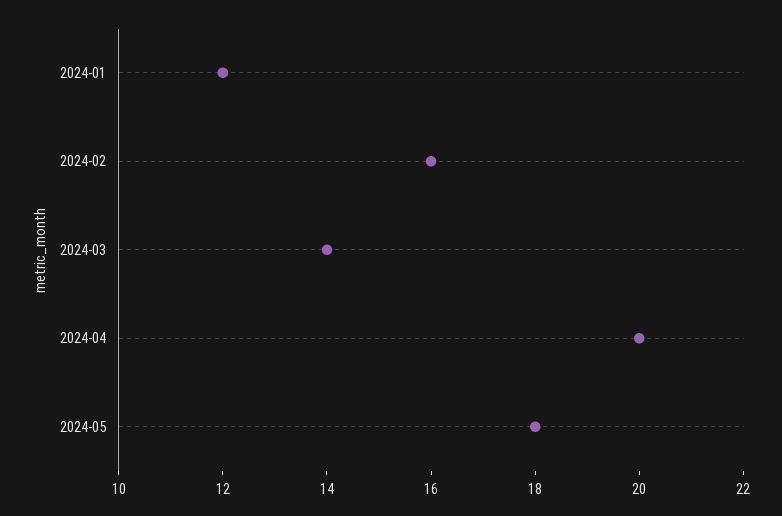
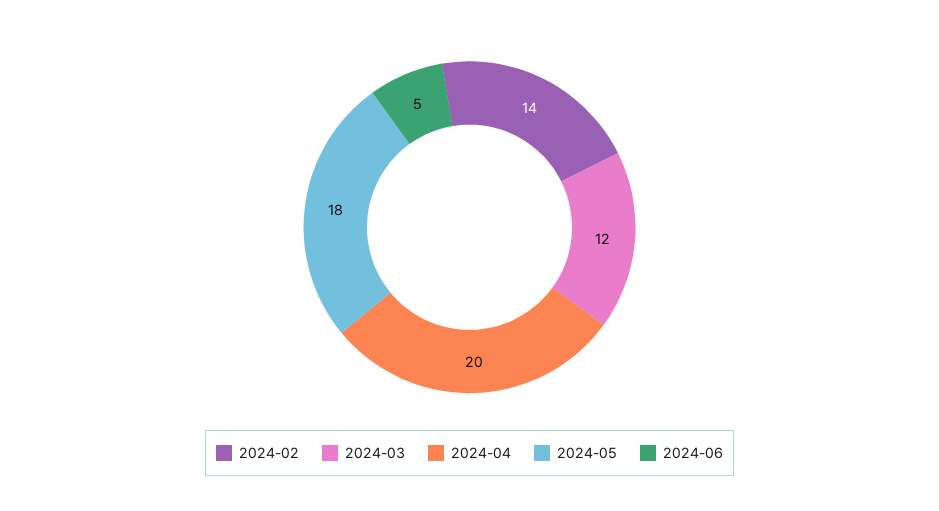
2024-01: 12 -> none
2024-02: 16 -> 14
2024-03: 14 -> 12
2024-06: none -> 5

